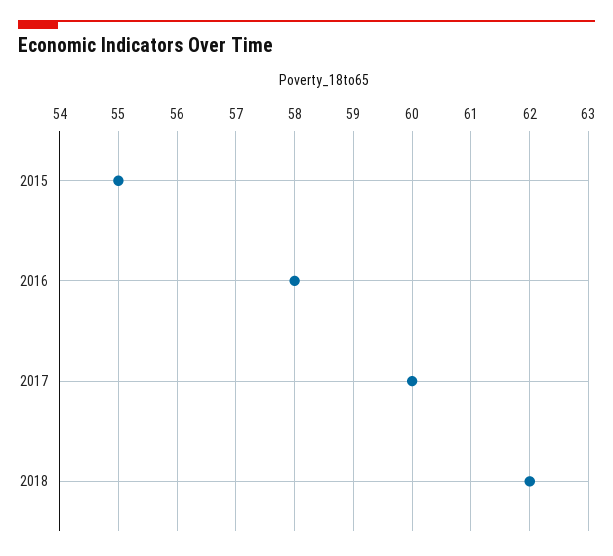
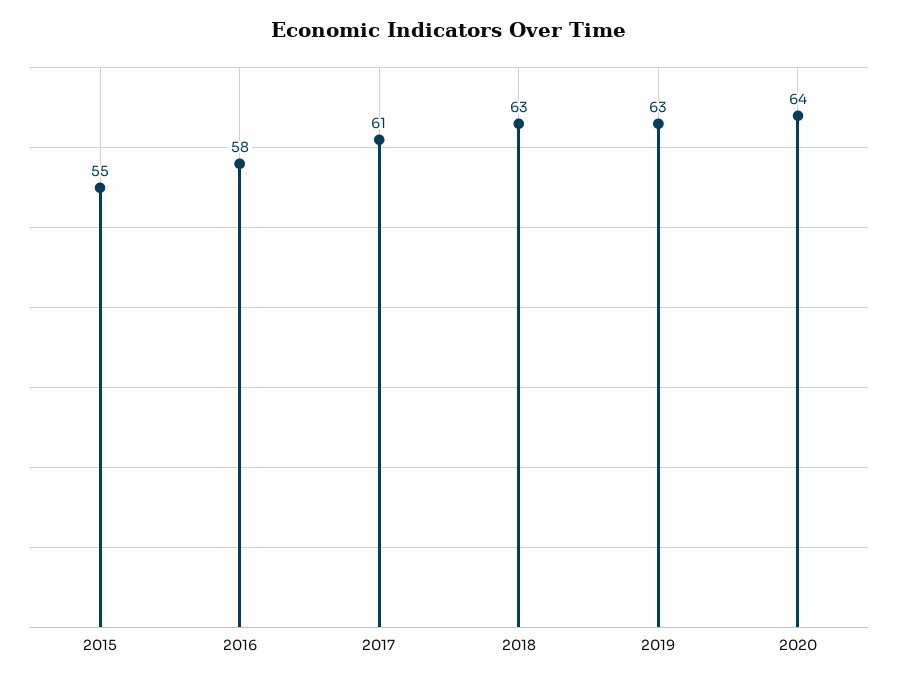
2017: 60 -> 61
2018: 62 -> 63
2019: none -> 63
2020: none -> 64

